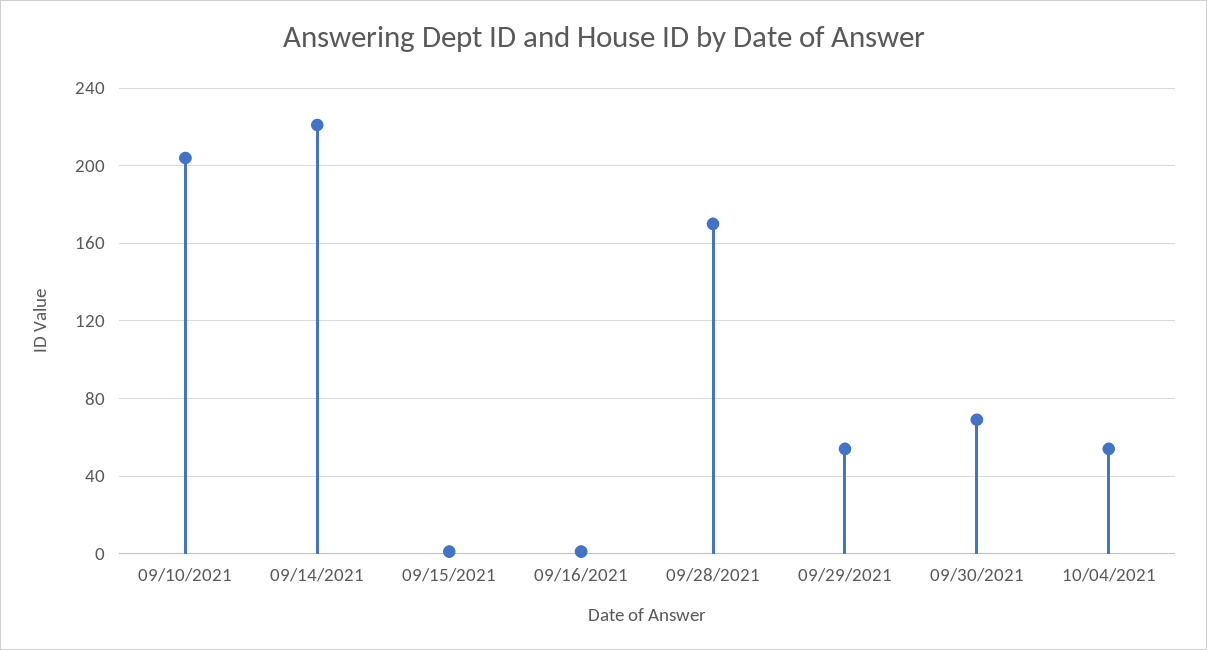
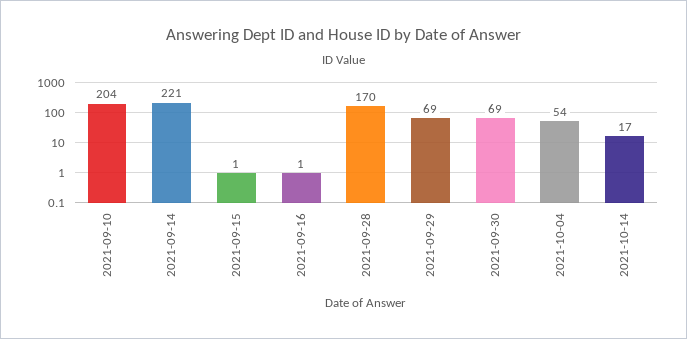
09/29/2021: 55 -> 69
2021-10-14: none -> 17

